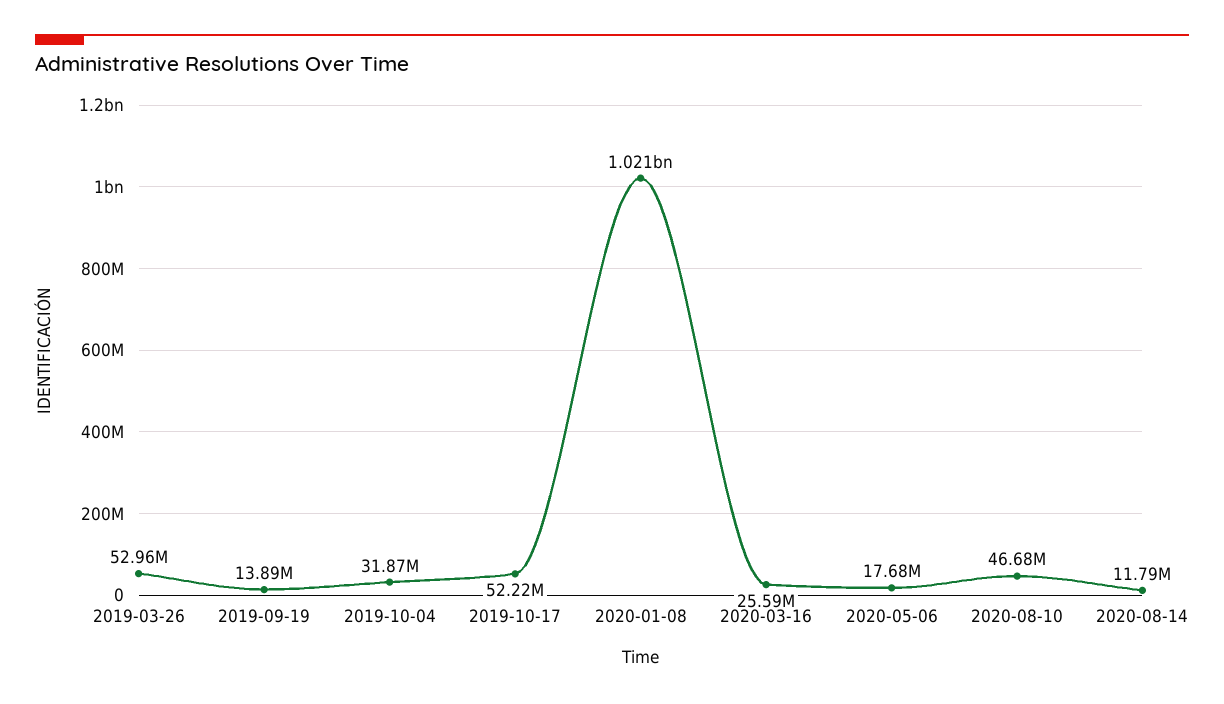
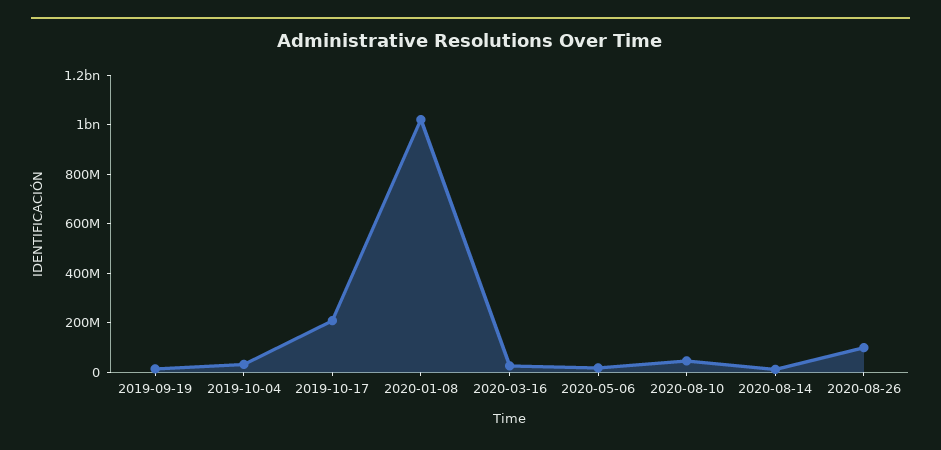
2019-03-26: 52960000 -> none
2019-10-17: 52220000 -> 200000000
2020-08-26: none -> 100000000

